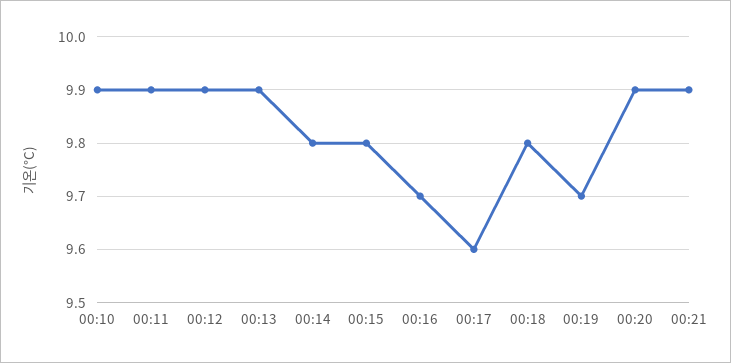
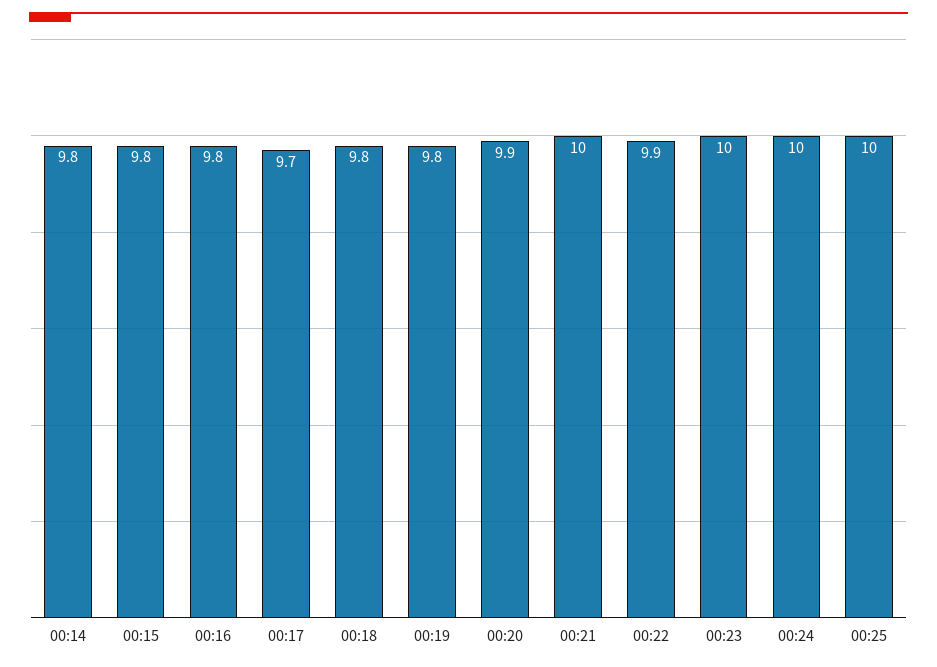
00:10: 9.9 -> none
00:11: 9.9 -> none
00:12: 9.9 -> none
00:13: 9.9 -> none
00:16: 9.7 -> 9.8
00:17: 9.6 -> 9.7
00:19: 9.7 -> 9.8
00:21: 9.9 -> 10
00:22: none -> 9.9
00:23: none -> 10
00:24: none -> 10
00:25: none -> 10

